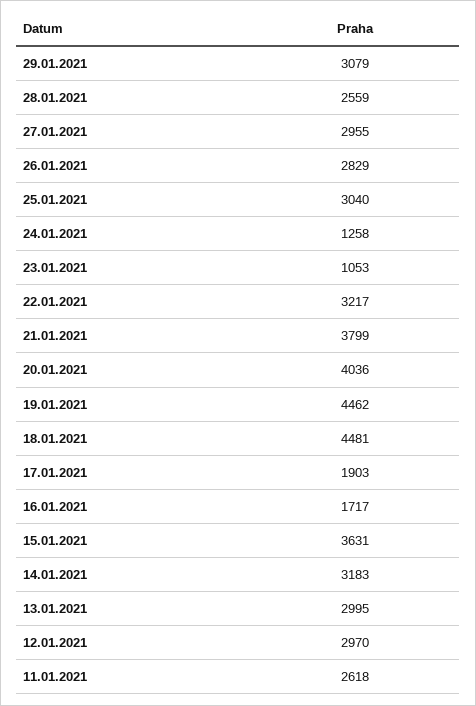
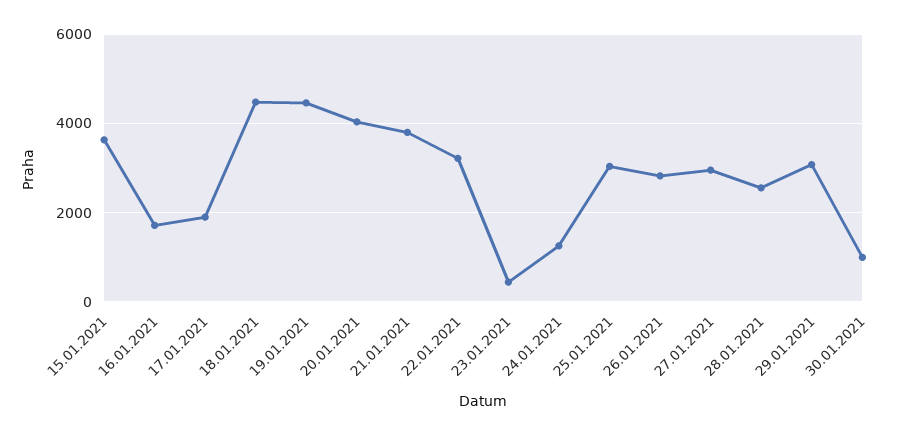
23.01.2021: 1053 -> 400
14.01.2021: 3183 -> none
13.01.2021: 2995 -> none
12.01.2021: 2970 -> none
11.01.2021: 2618 -> none
30.01.2021: none -> 1000

